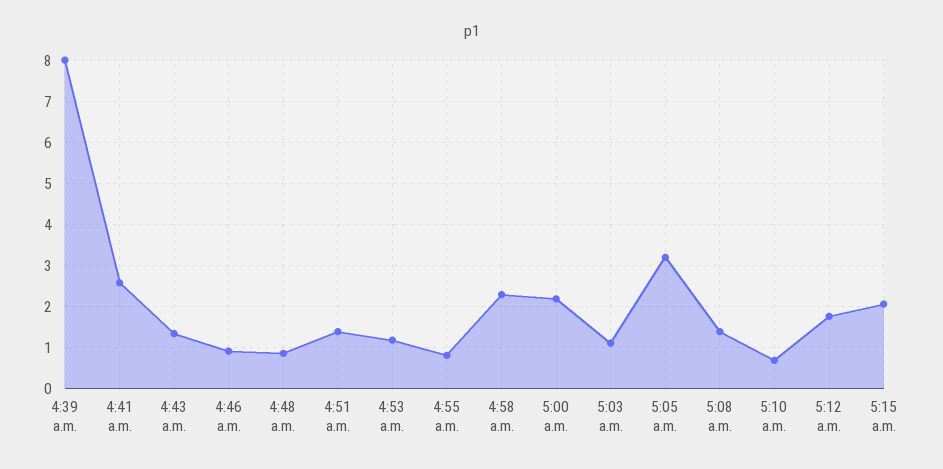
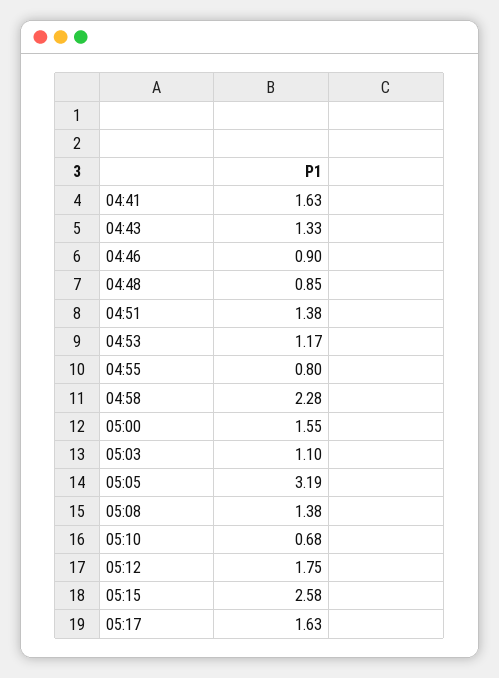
4:39 a.m.: 8 -> none
4:41 a.m.: 2.6 -> 1.63
5:00 a.m.: 2.2 -> 1.55
5:15 a.m.: 2 -> 2.58
05:17: none -> 1.63

